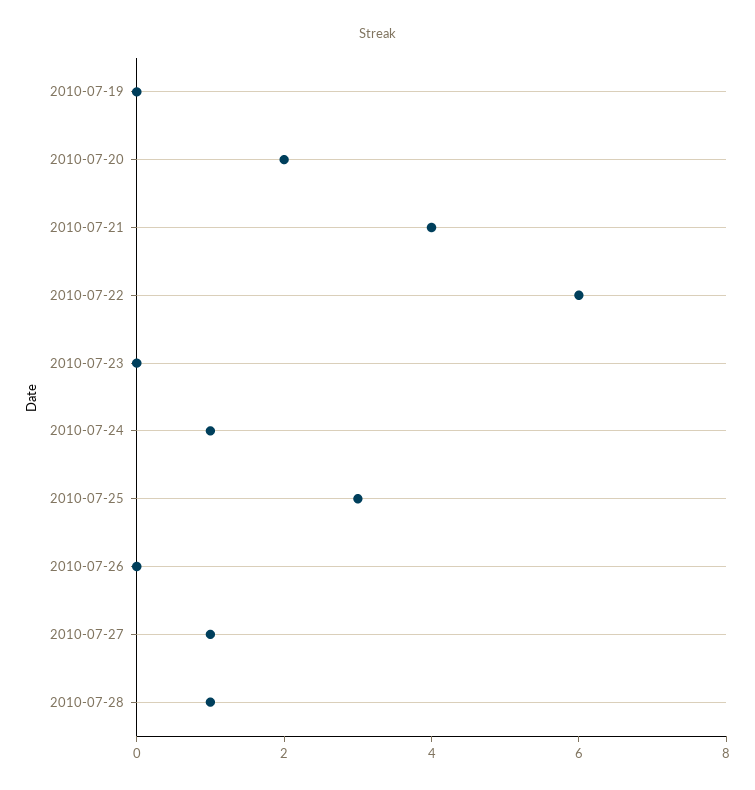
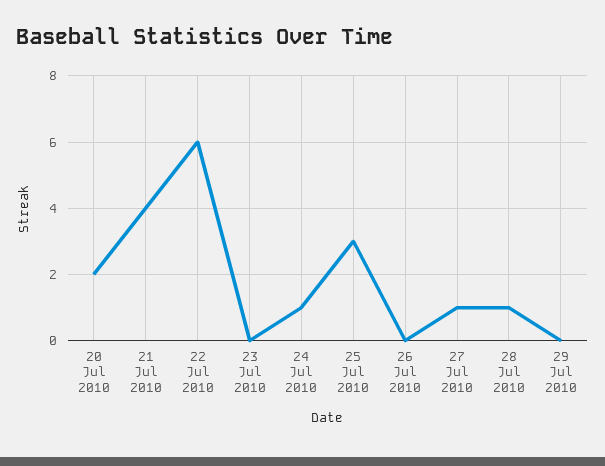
2010-07-19: 0 -> none
29 Jul 2010: none -> 0

